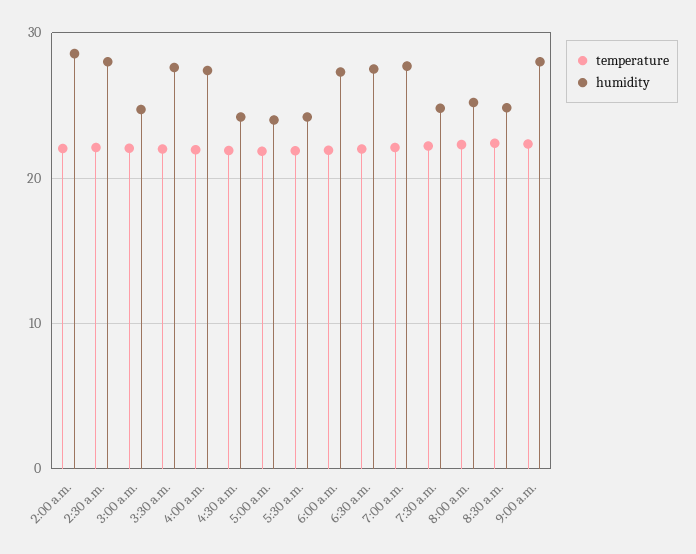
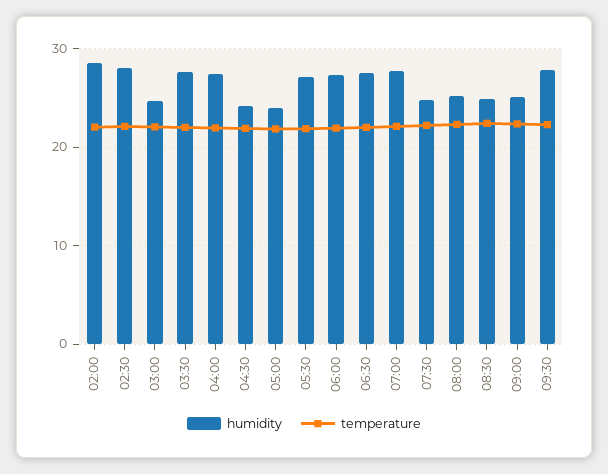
humidity, 5:30 a.m.: 24 -> 27
humidity, 9:00 a.m.: 28 -> 25
humidity, 09:30: none -> 28
temperature, 09:30: none -> 22

